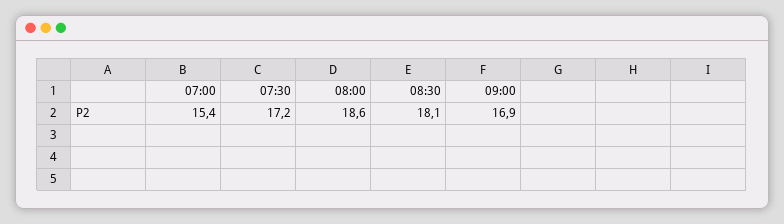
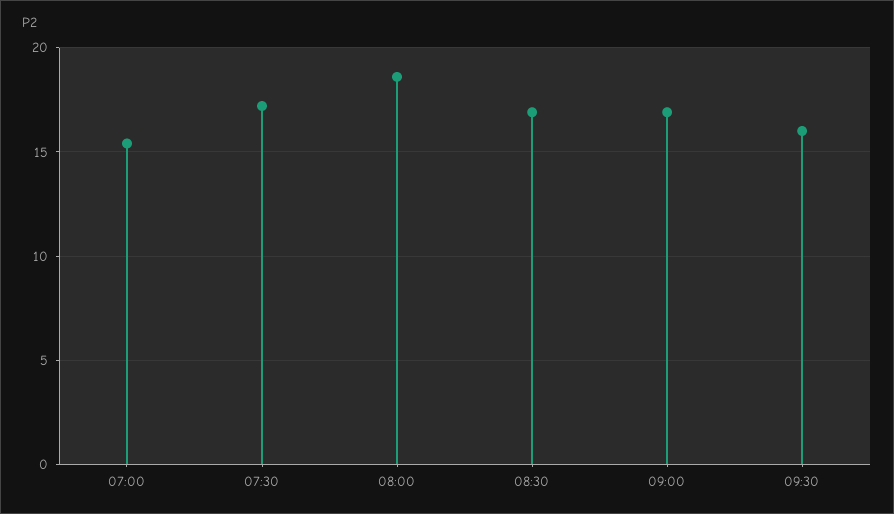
08:30: 18.1 -> 17
09:30: none -> 16

